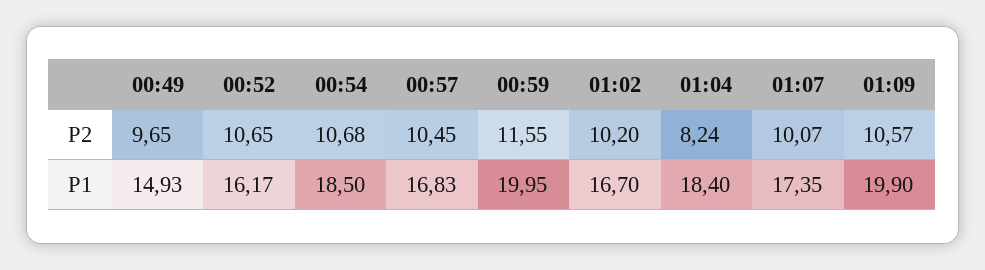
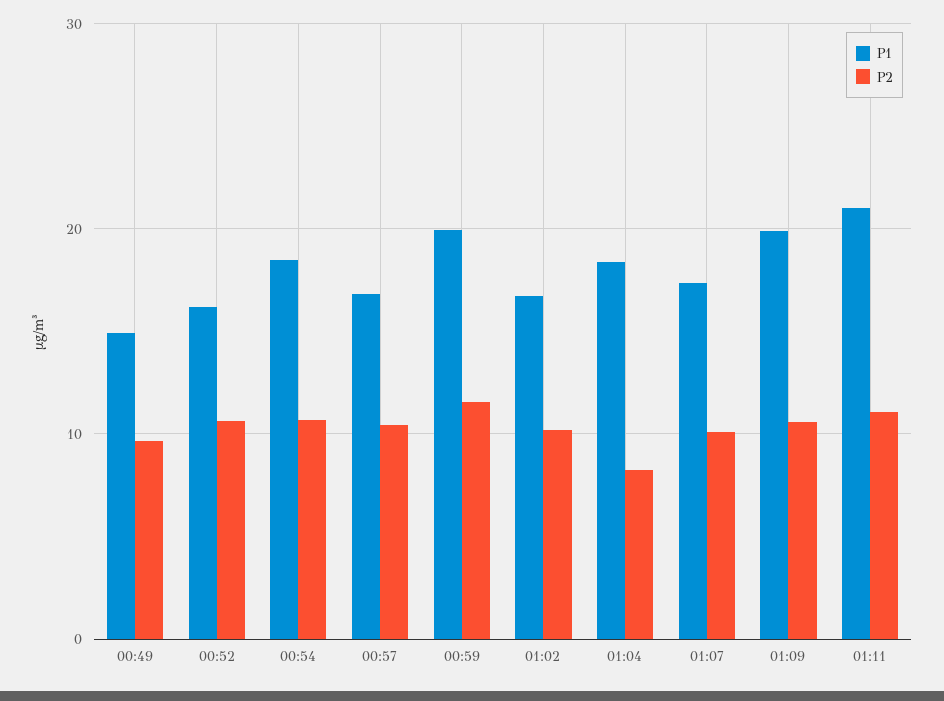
P1, 01:11: none -> 21
P2, 01:11: none -> 11

